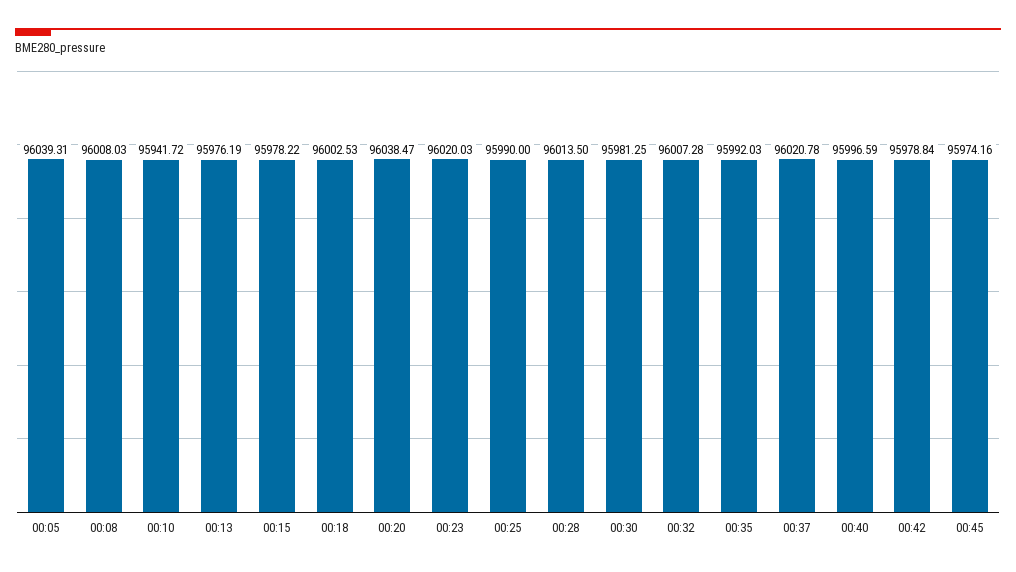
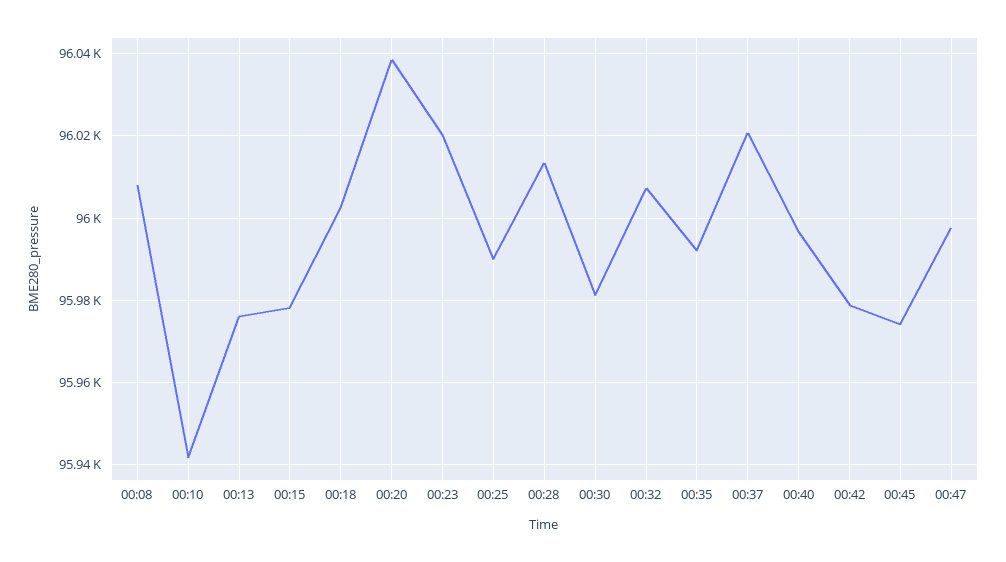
00:05: 96039.31 -> none
00:47: none -> 95998

